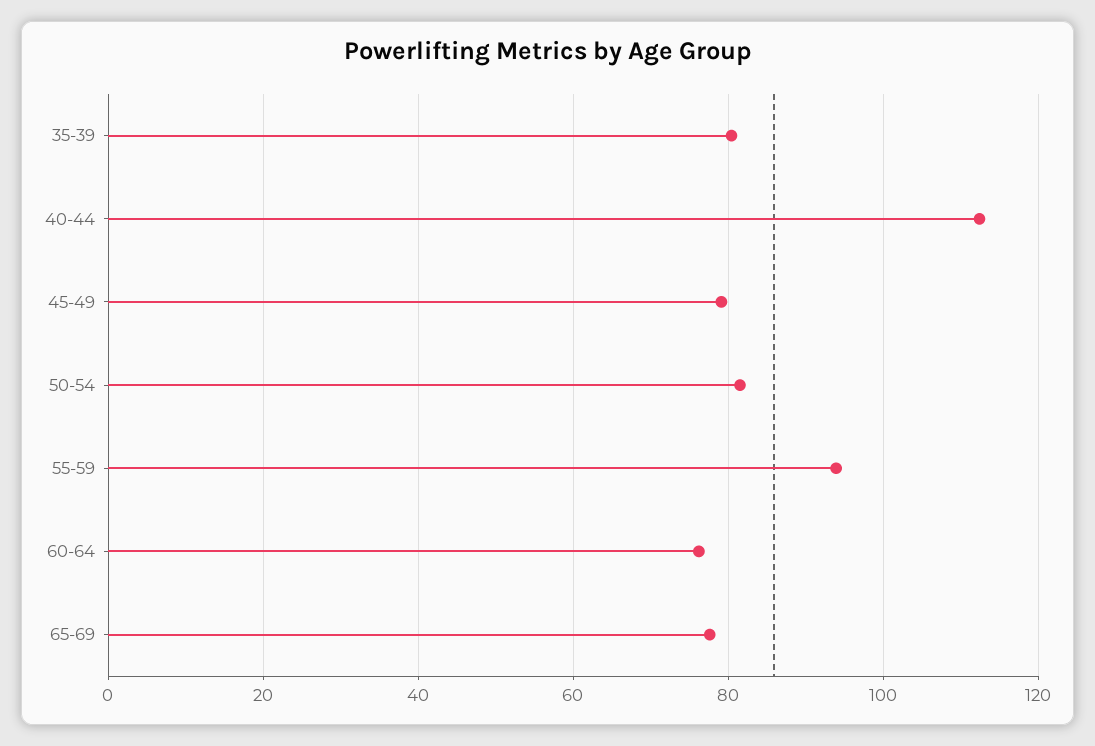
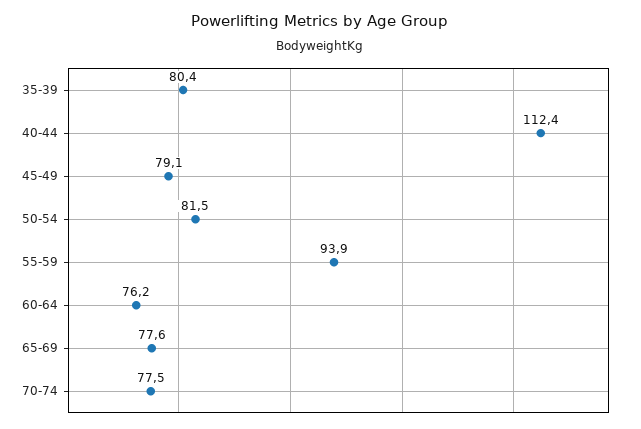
70-74: none -> 77.5

